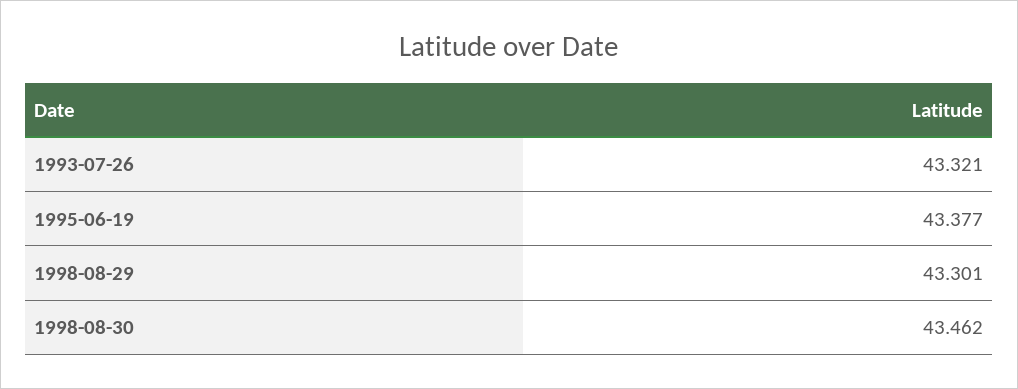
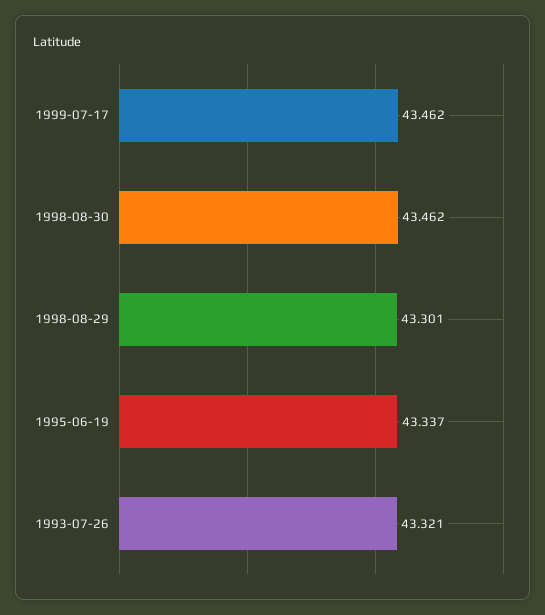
1995-06-19: 43.377 -> 43.337
1999-07-17: none -> 43.462

